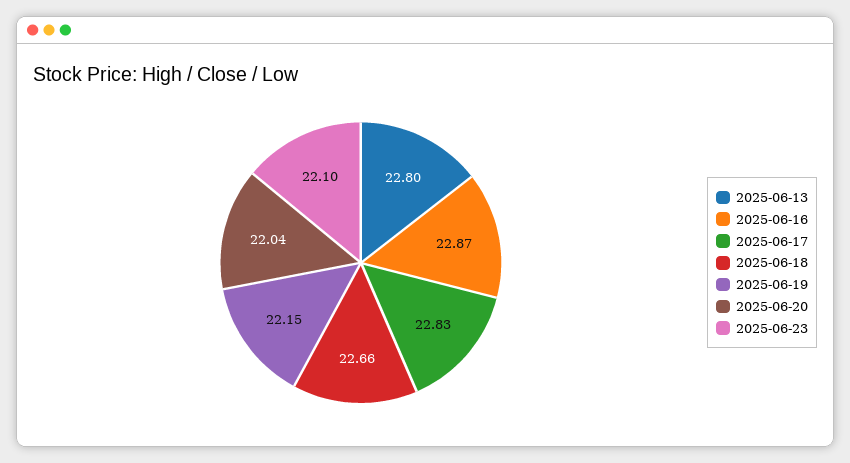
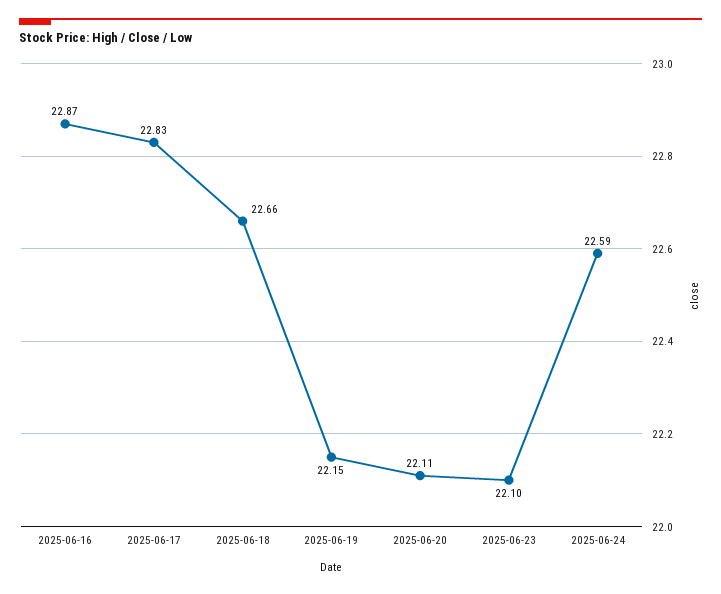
2025-06-13: 22.8 -> none
2025-06-20: 22.04 -> 22.11
2025-06-24: none -> 22.59

